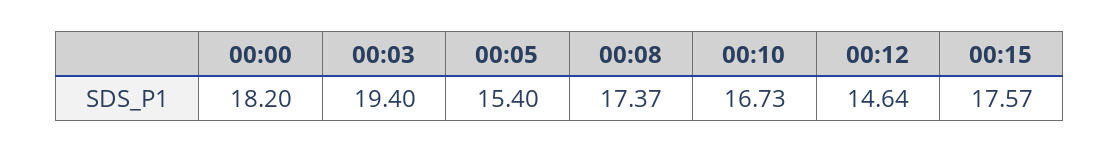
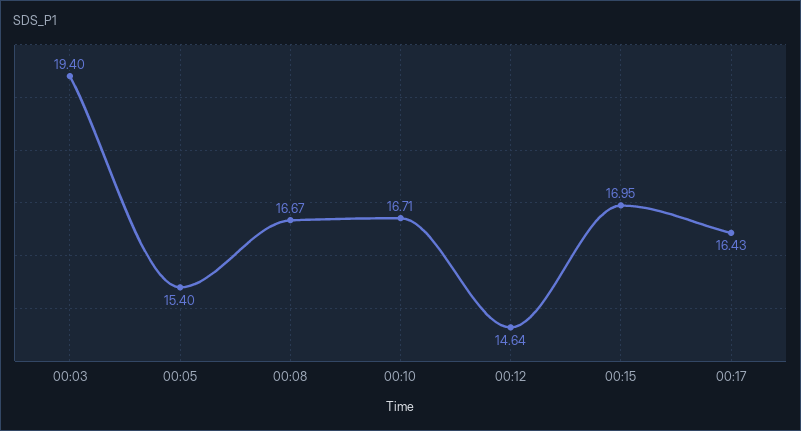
00:00: 18.2 -> none
00:08: 17.37 -> 16.67
00:10: 16.73 -> 16.71
00:15: 17.57 -> 16.95
00:17: none -> 16.43

